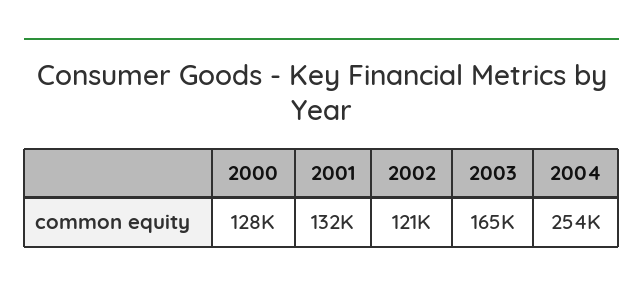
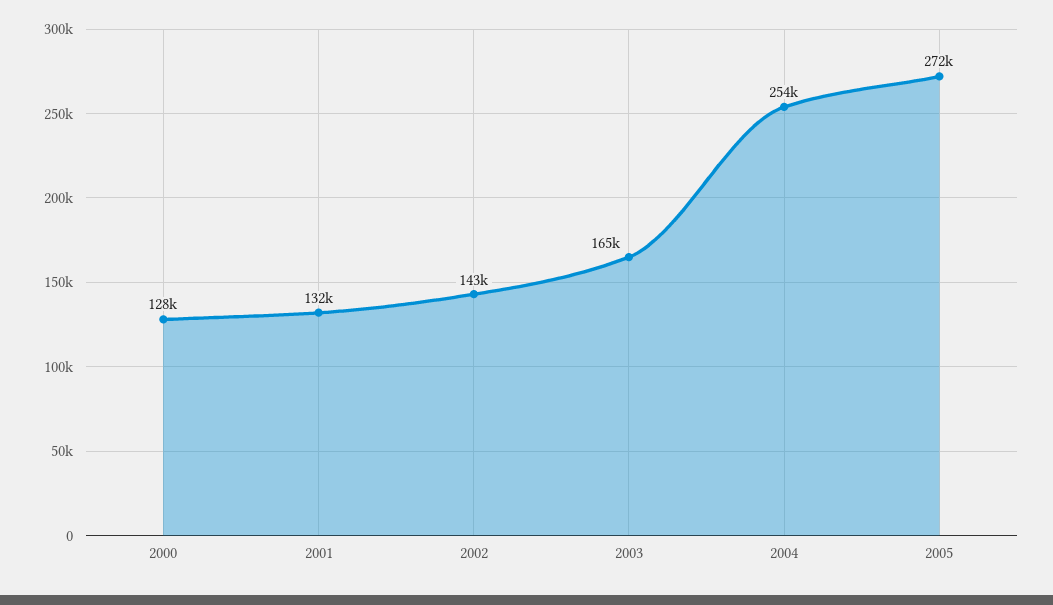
2002: 121000 -> 143000
2005: none -> 272000

